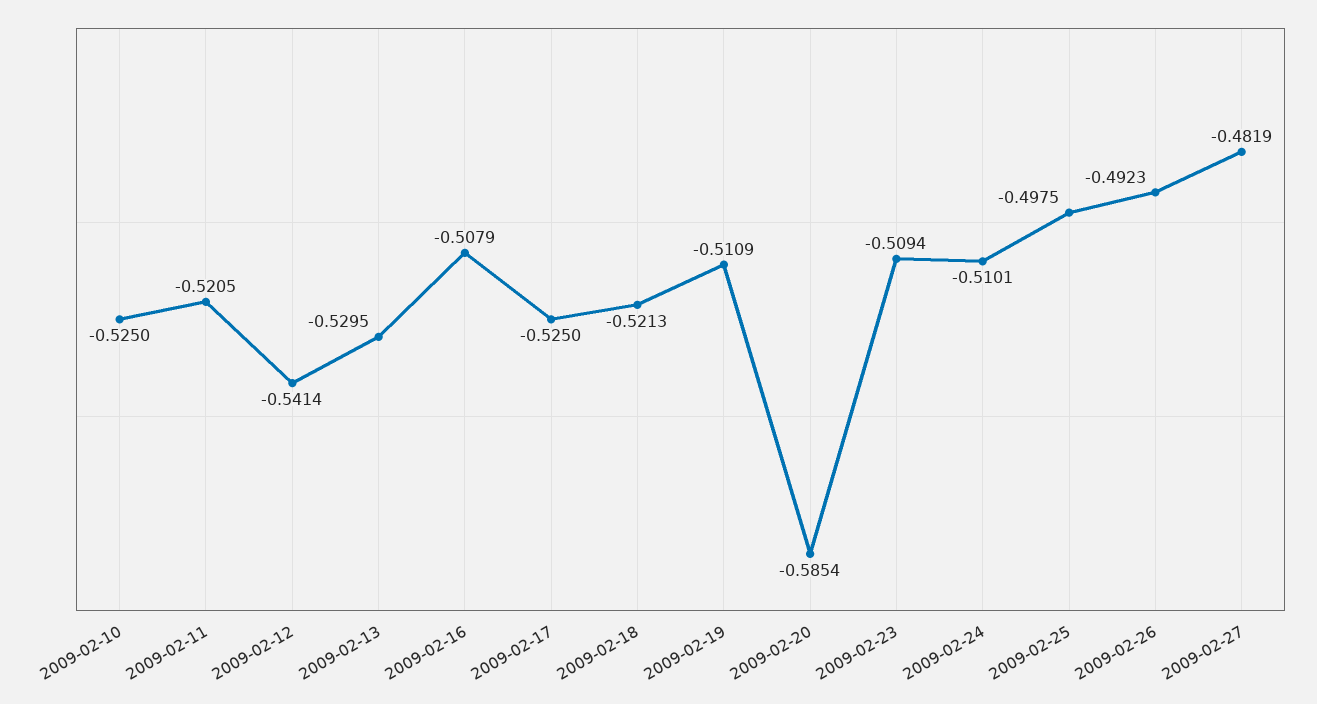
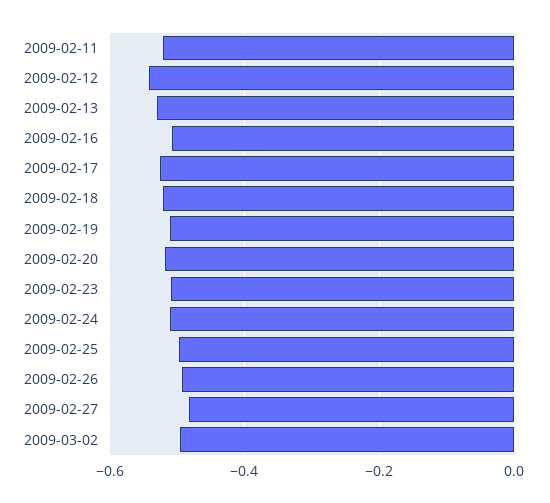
2009-02-10: -0.525 -> none
2009-02-20: -0.5854 -> -0.52
2009-03-02: none -> -0.5

